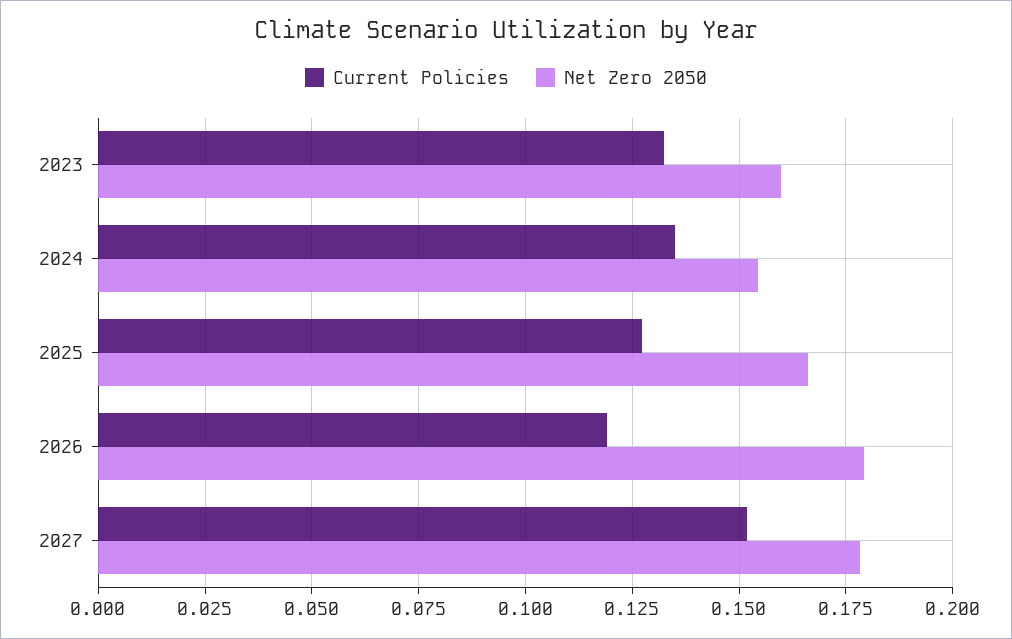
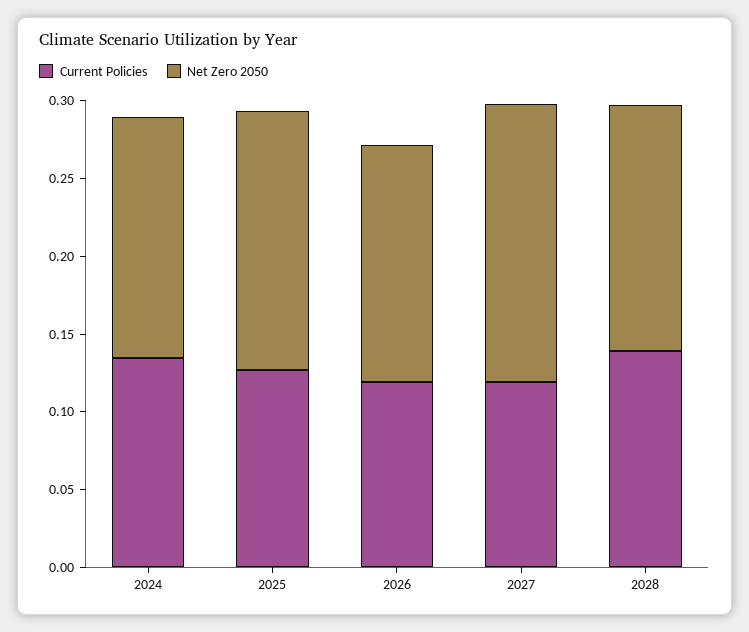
Current Policies, 2023: 0.1325 -> none
Net Zero 2050, 2023: 0.16 -> none
Net Zero 2050, 2026: 0.18 -> 0.15
Current Policies, 2027: 0.1525 -> 0.12
Current Policies, 2028: none -> 0.14
Net Zero 2050, 2028: none -> 0.16

